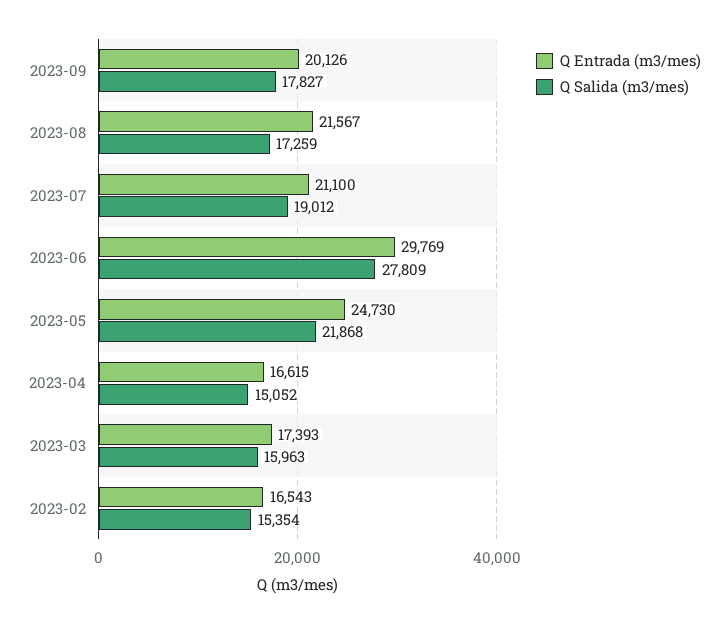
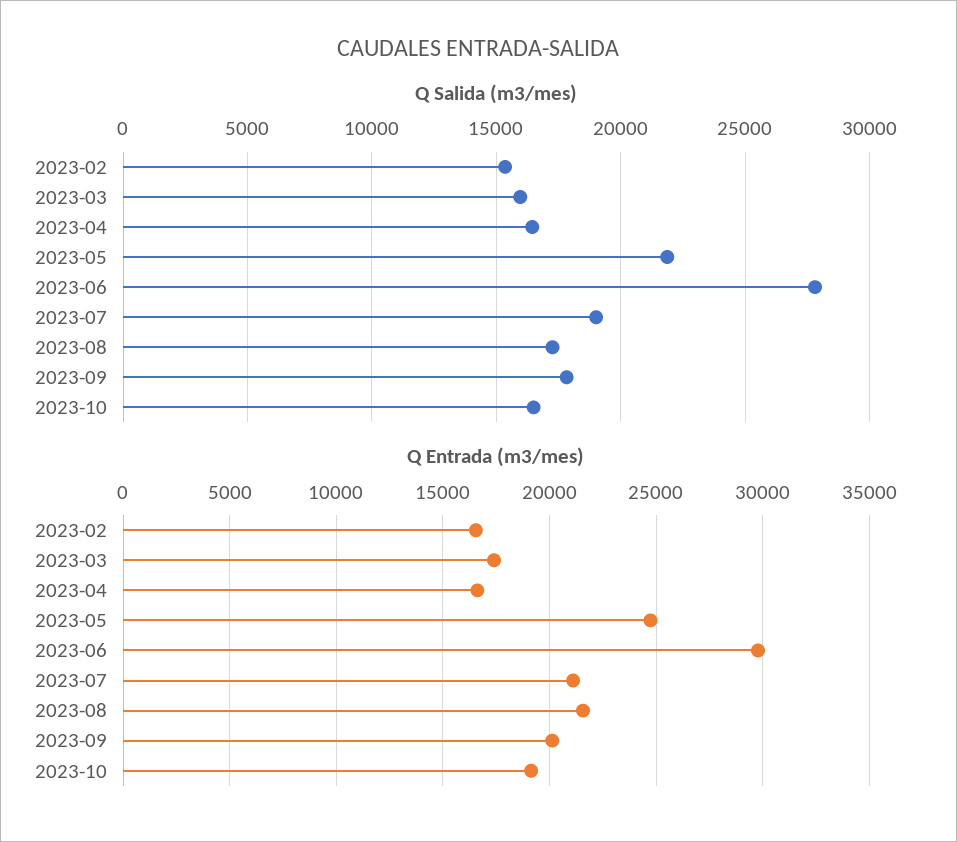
Q Salida (m3/mes), 2023-04: 15052 -> 16500
Q Salida (m3/mes), 2023-10: none -> 16500
Q Entrada (m3/mes), 2023-10: none -> 19000

